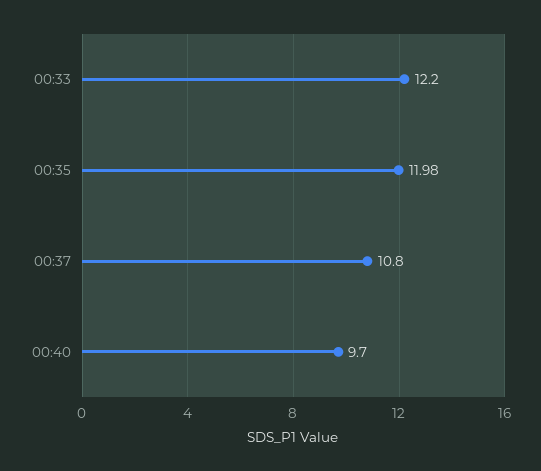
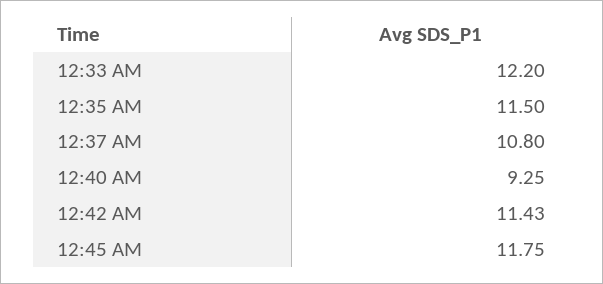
00:35: 11.98 -> 11.5
00:40: 9.7 -> 9.25
12:42 AM: none -> 11.43
12:45 AM: none -> 11.75

